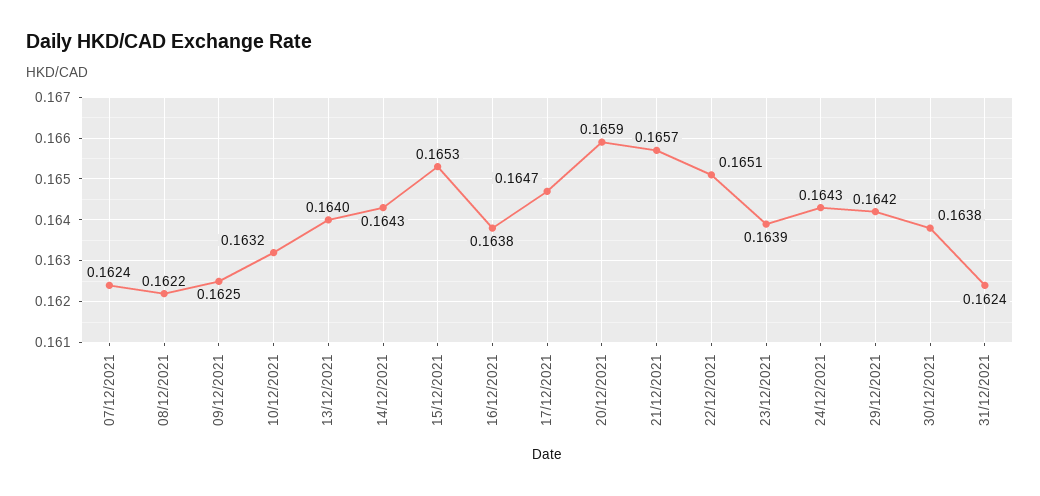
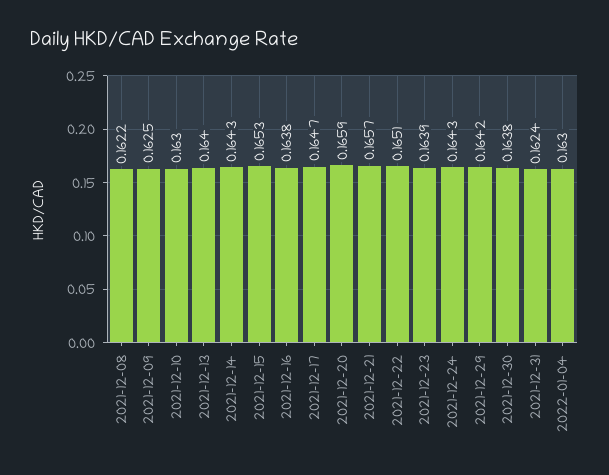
07/12/2021: 0.1624 -> none
10/12/2021: 0.1632 -> 0.163
2022-01-04: none -> 0.163

